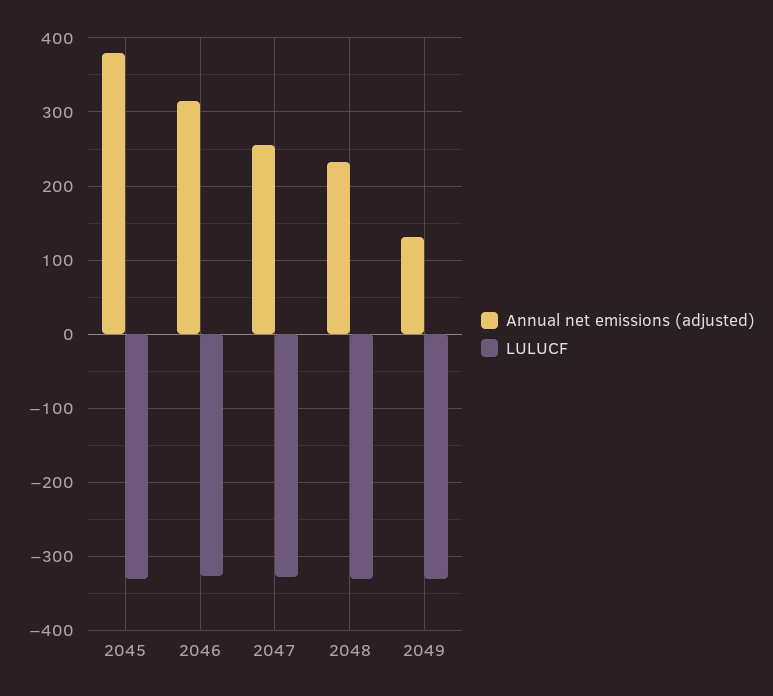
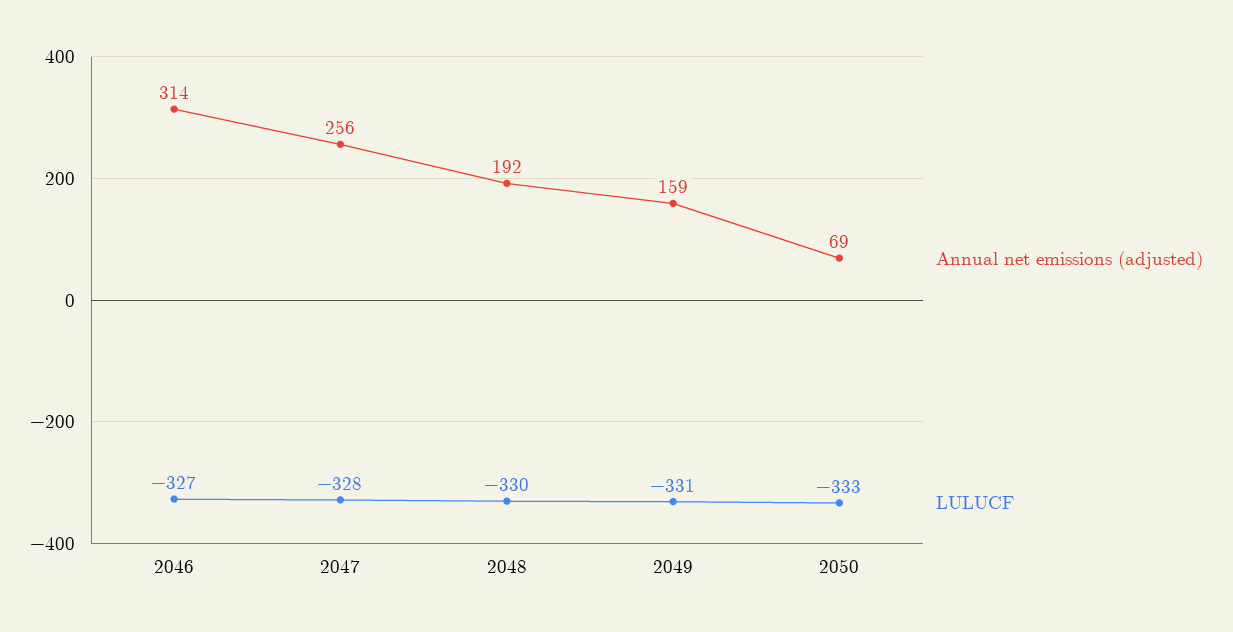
Annual net emissions (adjusted), 2045: 380 -> none
LULUCF, 2045: -330 -> none
Annual net emissions (adjusted), 2048: 230 -> 192
Annual net emissions (adjusted), 2049: 130 -> 159
Annual net emissions (adjusted), 2050: none -> 69
LULUCF, 2050: none -> -333

